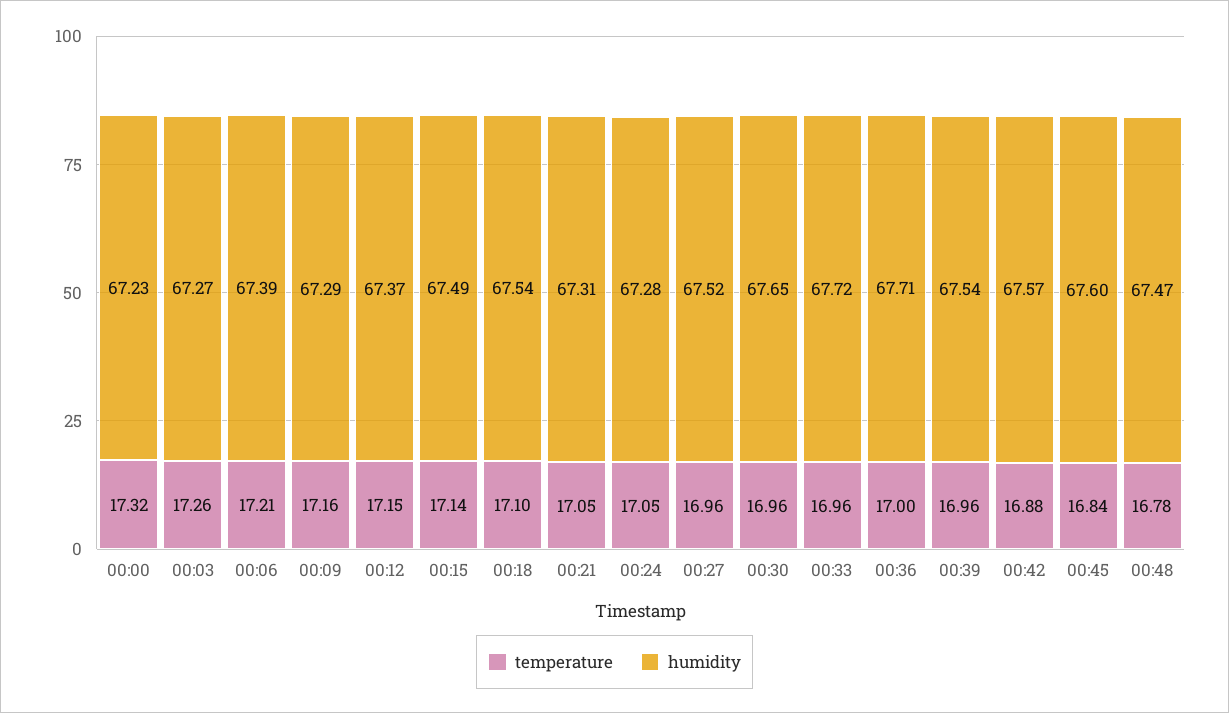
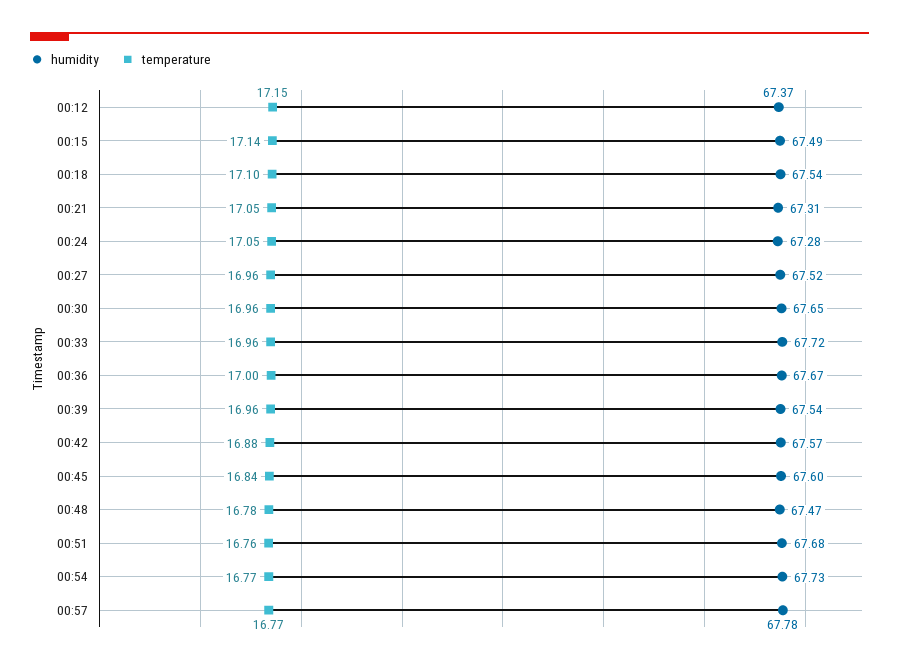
temperature, 00:00: 17.32 -> none
humidity, 00:00: 67.23 -> none
temperature, 00:03: 17.26 -> none
humidity, 00:03: 67.27 -> none
temperature, 00:06: 17.21 -> none
humidity, 00:06: 67.39 -> none
temperature, 00:09: 17.16 -> none
humidity, 00:09: 67.29 -> none
humidity, 00:36: 67.71 -> 67.67
humidity, 00:51: none -> 67.68
temperature, 00:51: none -> 16.76
humidity, 00:54: none -> 67.73
temperature, 00:54: none -> 16.77
humidity, 00:57: none -> 67.78
temperature, 00:57: none -> 16.77

